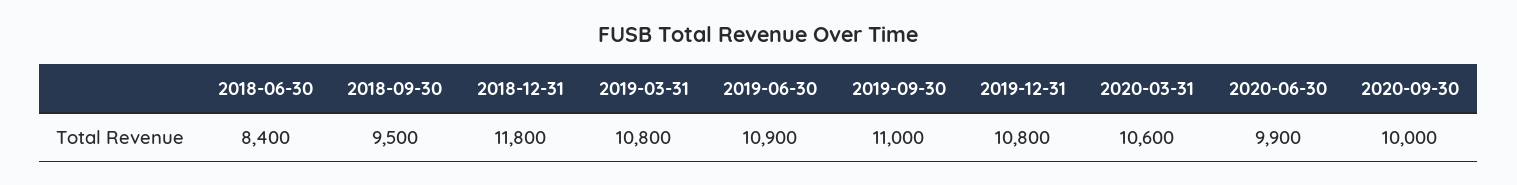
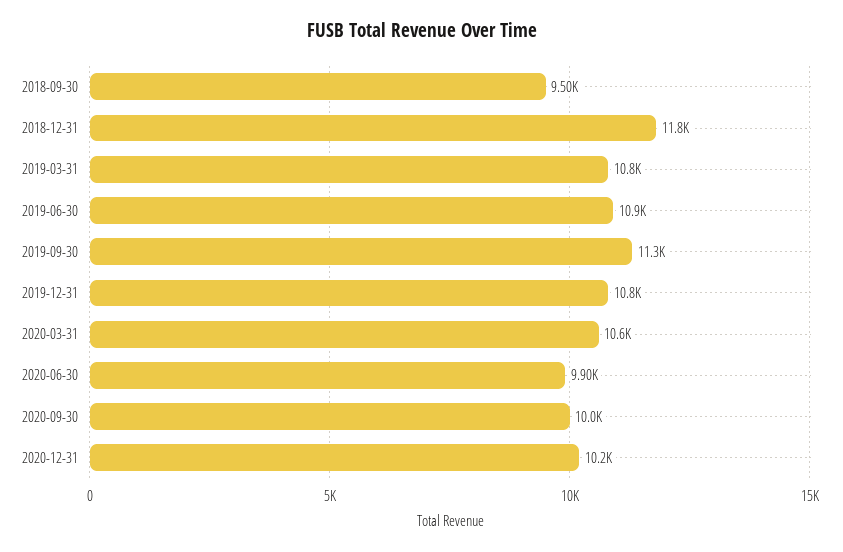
2018-06-30: 8400 -> none
2019-09-30: 11000 -> 11300
2020-12-31: none -> 10200

